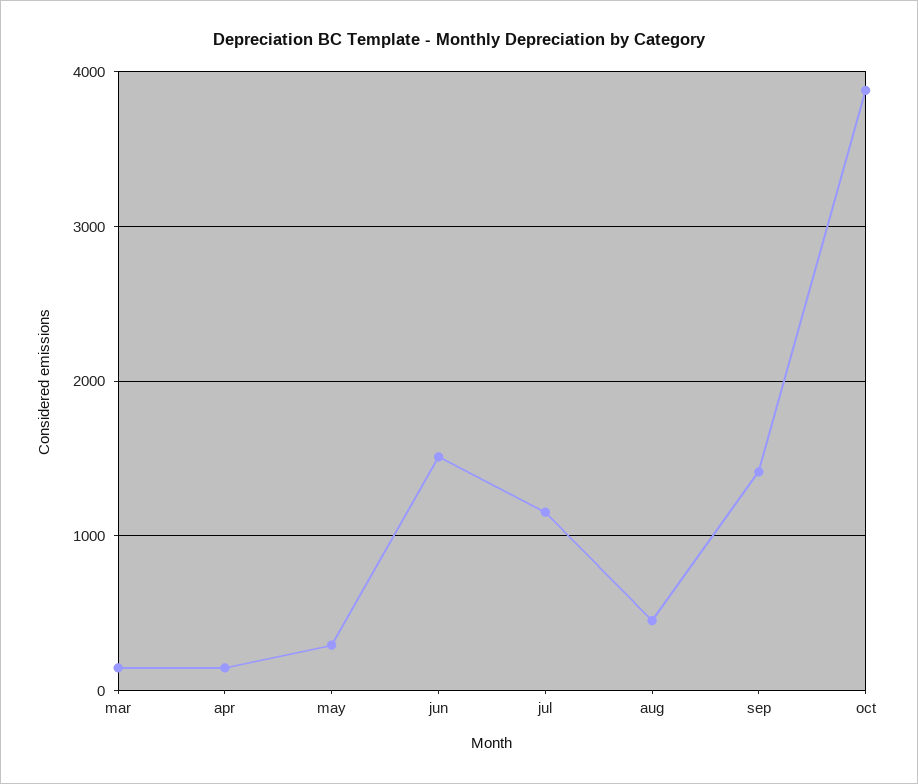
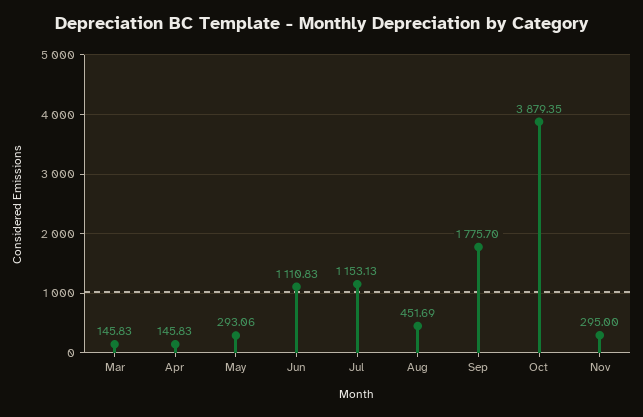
jun: 1500 -> 1110.83
sep: 1400 -> 1775.7
Nov: none -> 295

